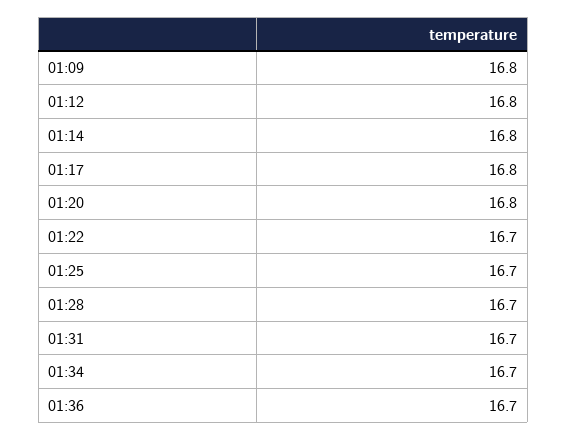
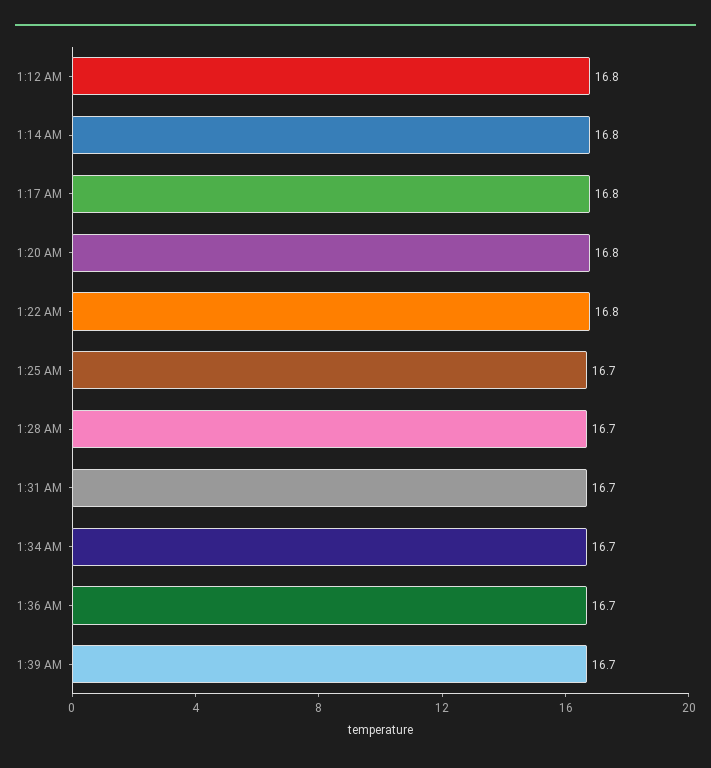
01:09: 16.8 -> none
01:22: 16.7 -> 16.8
1:39 AM: none -> 16.7

